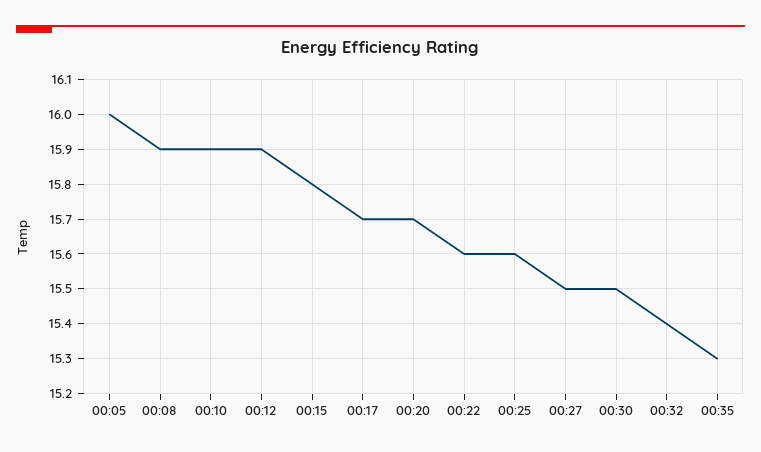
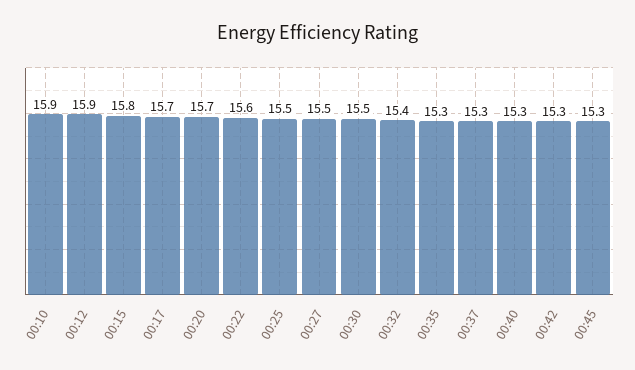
00:05: 16 -> none
00:08: 15.9 -> none
00:25: 15.6 -> 15.5
00:37: none -> 15.3
00:40: none -> 15.3
00:42: none -> 15.3
00:45: none -> 15.3

